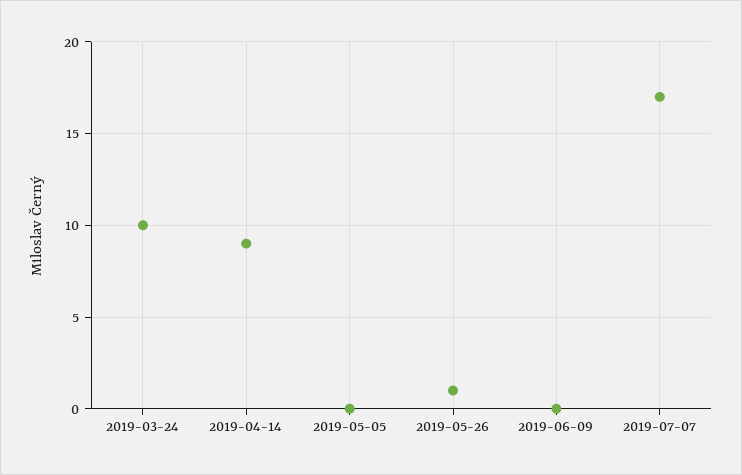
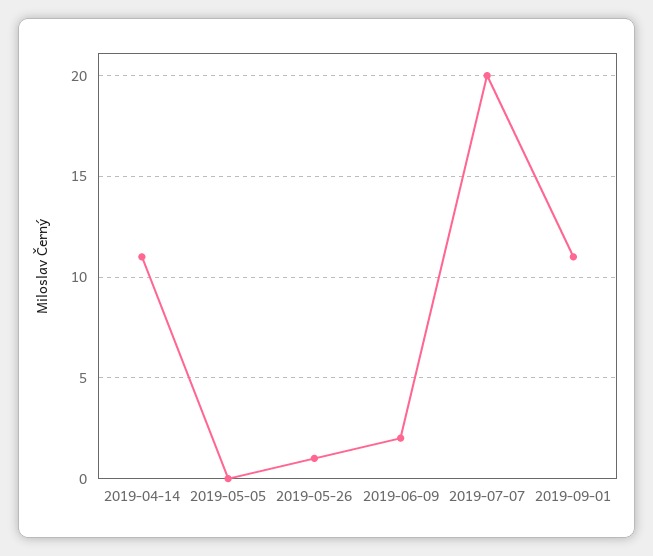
2019-03-24: 10 -> none
2019-04-14: 9 -> 11
2019-06-09: 0 -> 2
2019-07-07: 17 -> 20
2019-09-01: none -> 11

